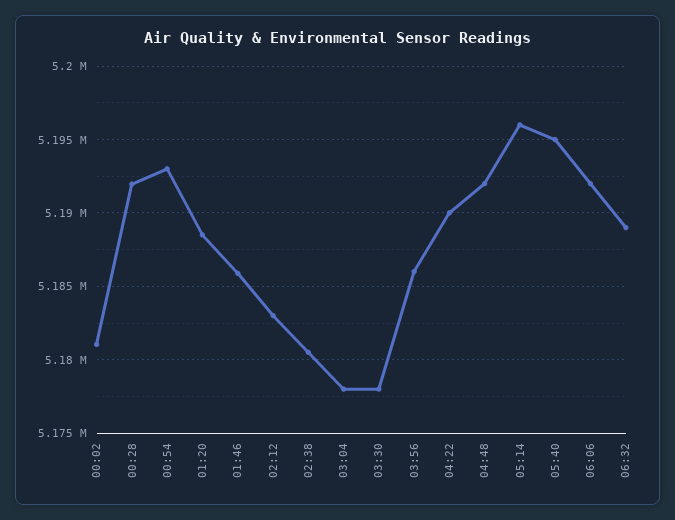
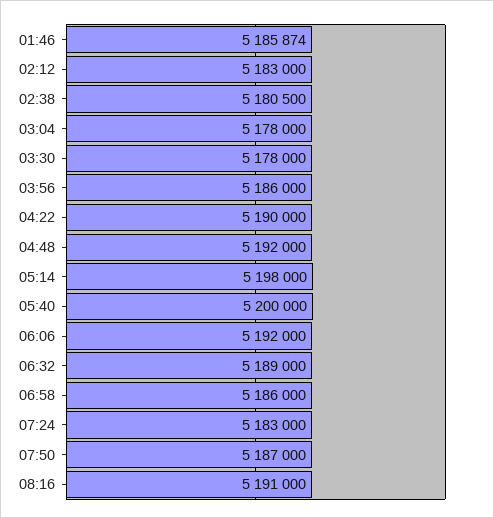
00:02: 5181000 -> none
00:28: 5192000 -> none
00:54: 5193000 -> none
01:20: 5188500 -> none
05:14: 5196000 -> 5198000
05:40: 5195000 -> 5200000
06:58: none -> 5186000
07:24: none -> 5183000
07:50: none -> 5187000
08:16: none -> 5191000

